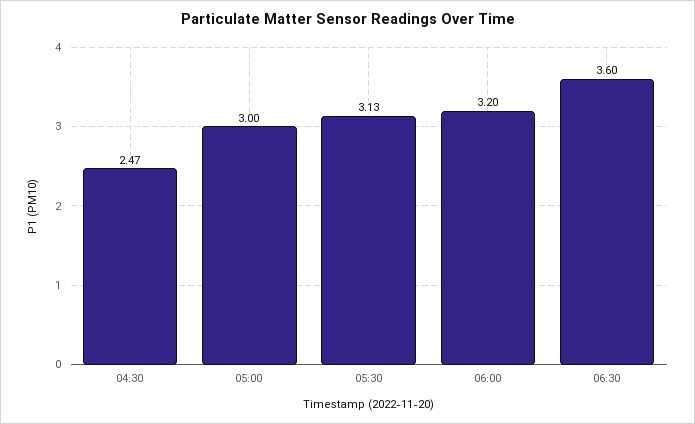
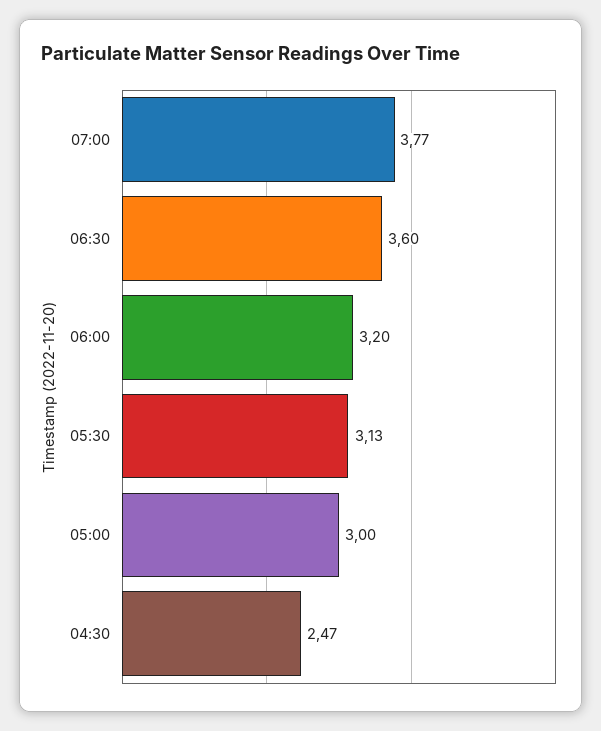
07:00: none -> 3.77

